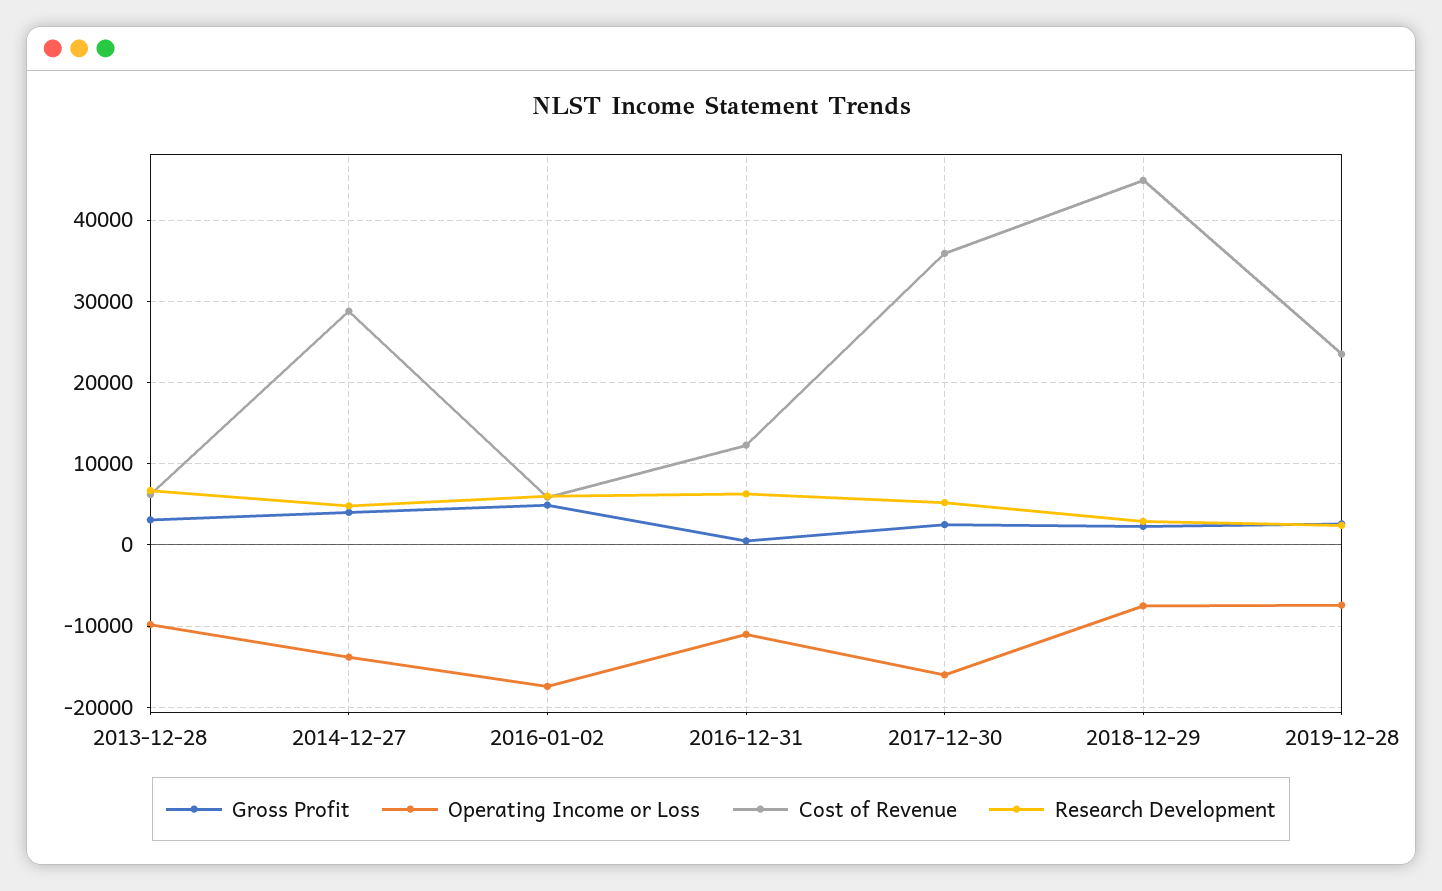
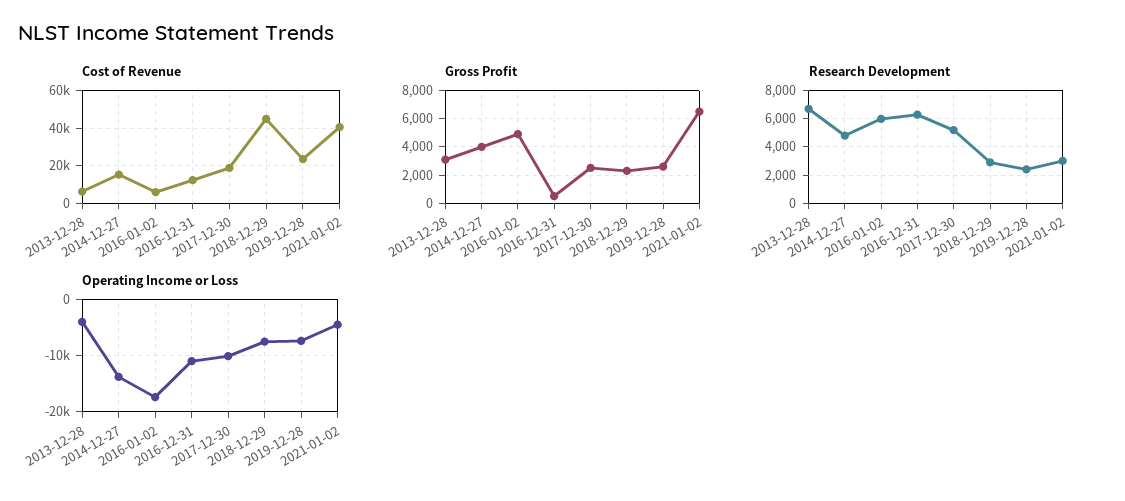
Operating Income or Loss, 2013-12-28: -10000 -> -4000
Cost of Revenue, 2014-12-27: 29000 -> 15000
Operating Income or Loss, 2017-12-30: -16000 -> -10000
Cost of Revenue, 2017-12-30: 36000 -> 20000
Cost of Revenue, 2021-01-02: none -> 40000
Gross Profit, 2021-01-02: none -> 6500
Research Development, 2021-01-02: none -> 3000
Operating Income or Loss, 2021-01-02: none -> -4000

